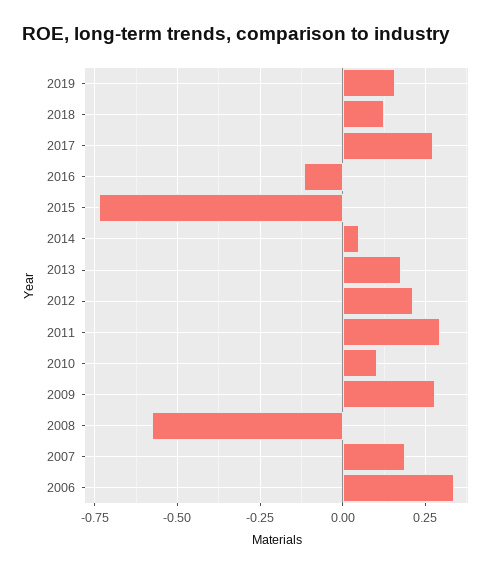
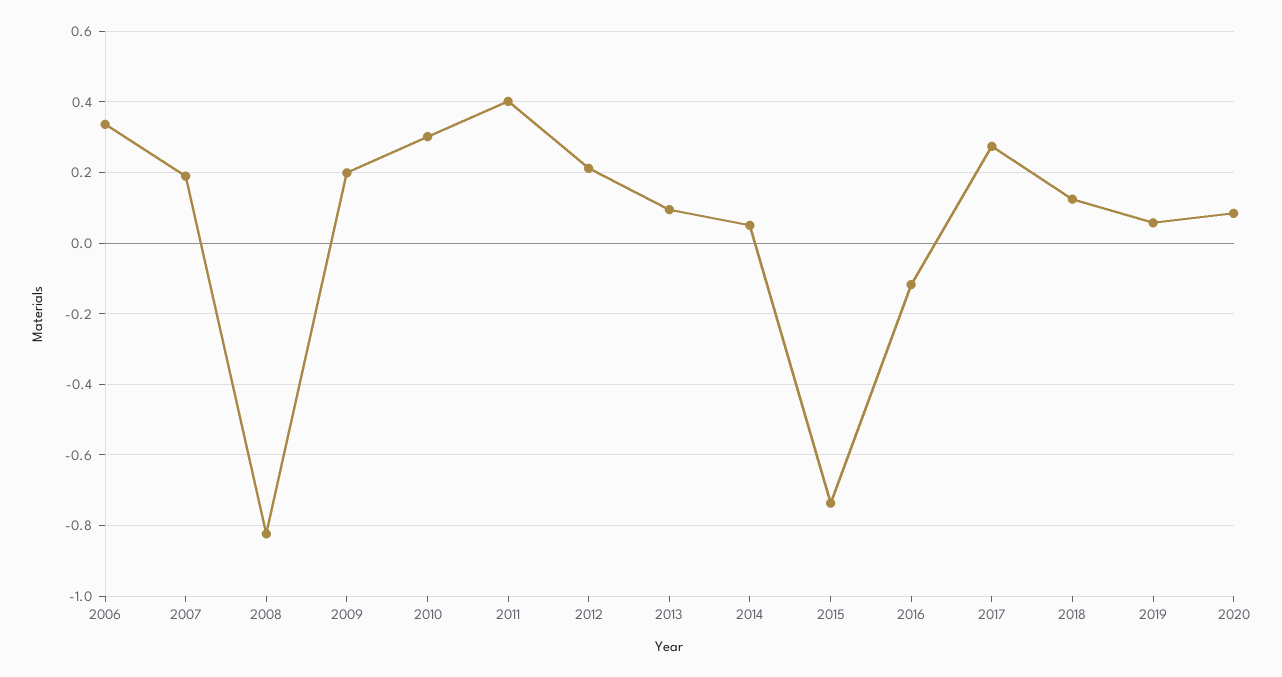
2019: 0.15 -> 0.06
2013: 0.175 -> 0.1
2011: 0.3 -> 0.4
2010: 0.1 -> 0.3
2009: 0.275 -> 0.2
2008: -0.575 -> -0.82
2020: none -> 0.08

